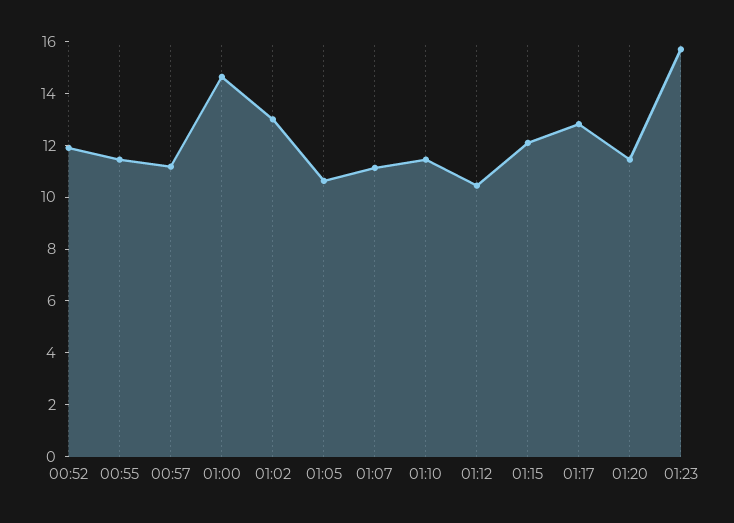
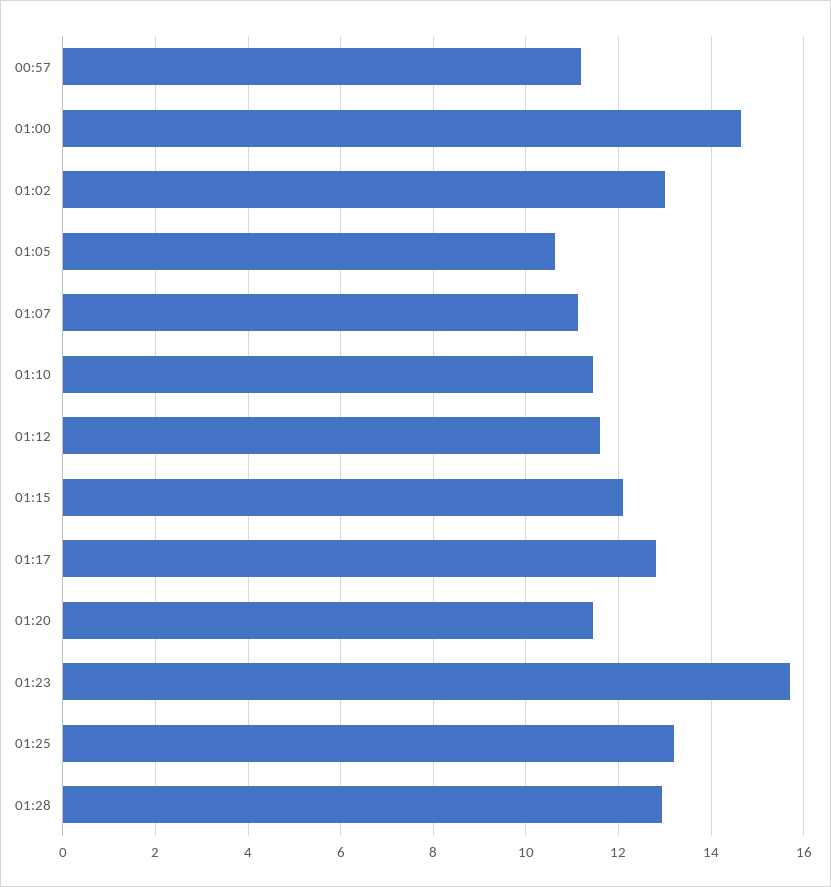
00:52: 12 -> none
00:55: 11.5 -> none
01:12: 10.5 -> 11.6
01:25: none -> 13.2
01:28: none -> 13

